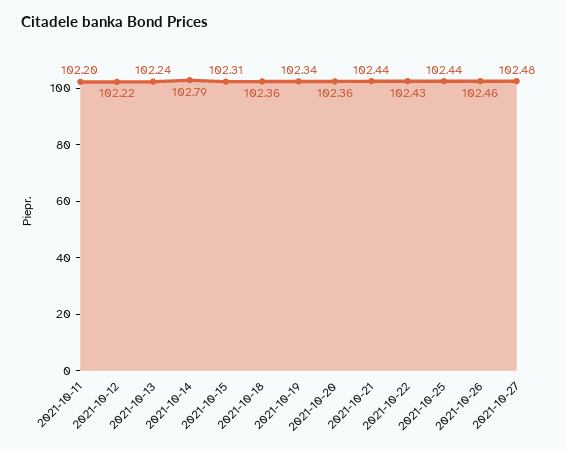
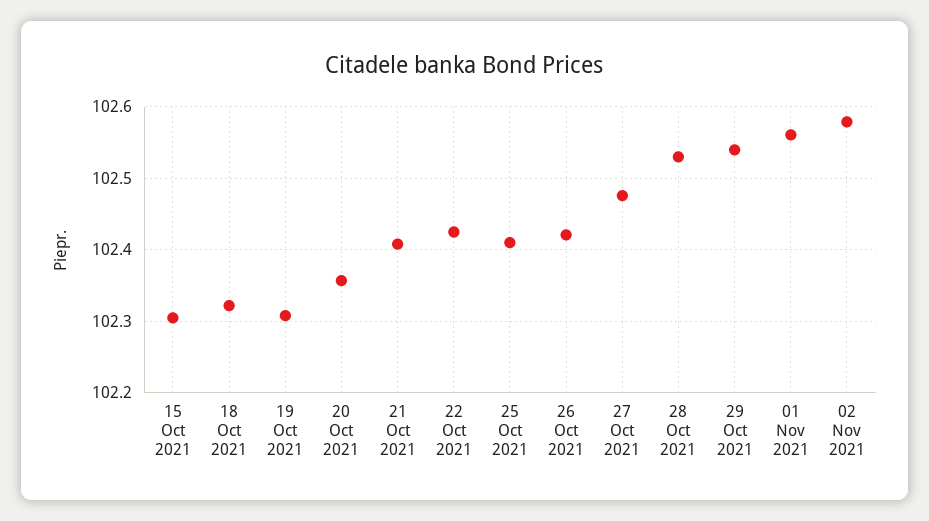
2021-10-11: 102.2 -> none
2021-10-12: 102.22 -> none
2021-10-13: 102.24 -> none
2021-10-14: 102.79 -> none
2021-10-18: 102.36 -> 102.32
2021-10-19: 102.34 -> 102.31
2021-10-21: 102.44 -> 102.41
2021-10-25: 102.44 -> 102.41
2021-10-26: 102.46 -> 102.42
28 Oct 2021: none -> 102.53
29 Oct 2021: none -> 102.54
01 Nov 2021: none -> 102.56
02 Nov 2021: none -> 102.58

